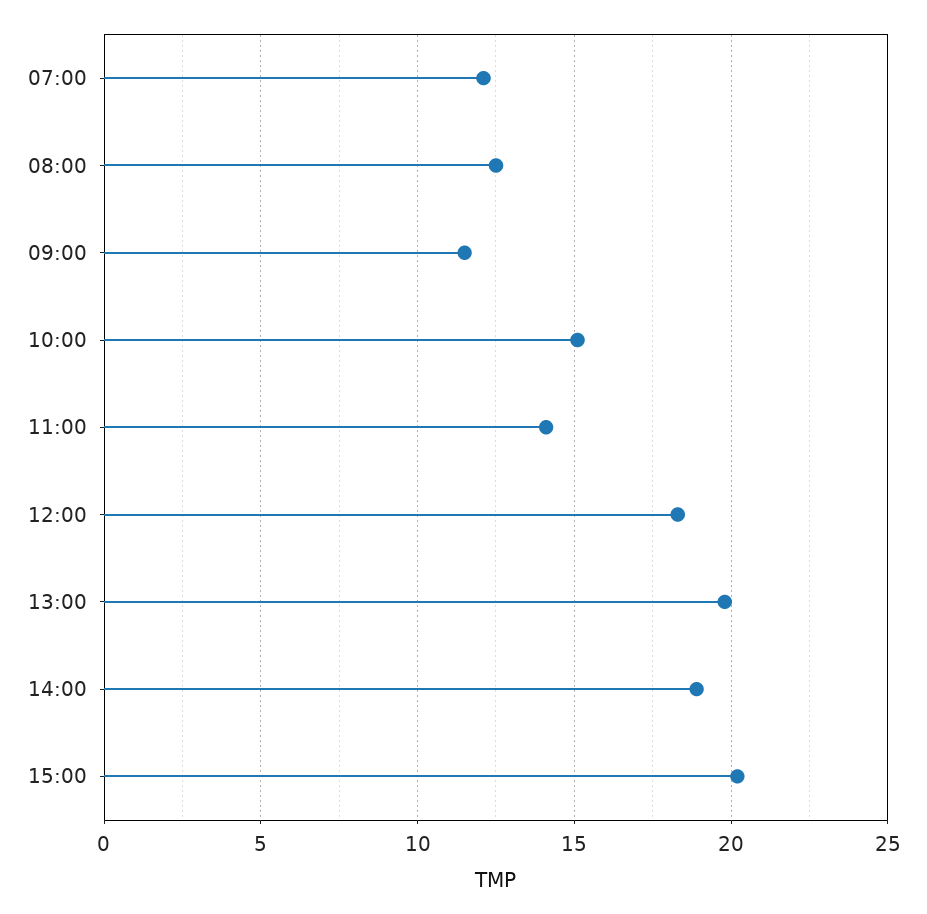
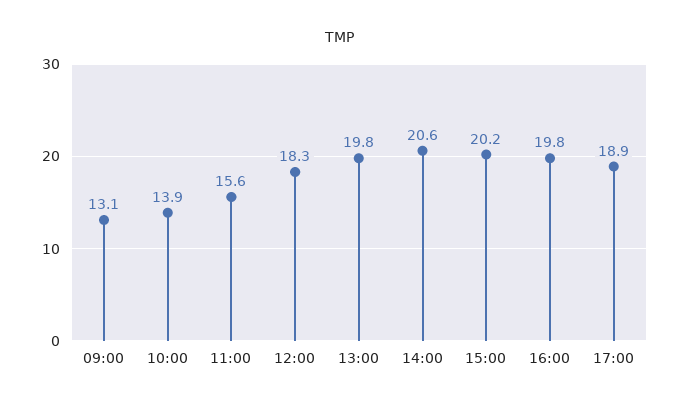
07:00: 12 -> none
08:00: 12.5 -> none
09:00: 11.5 -> 13.1
10:00: 15 -> 13.9
11:00: 14 -> 15.6
14:00: 19 -> 20.6
16:00: none -> 19.8
17:00: none -> 18.9

